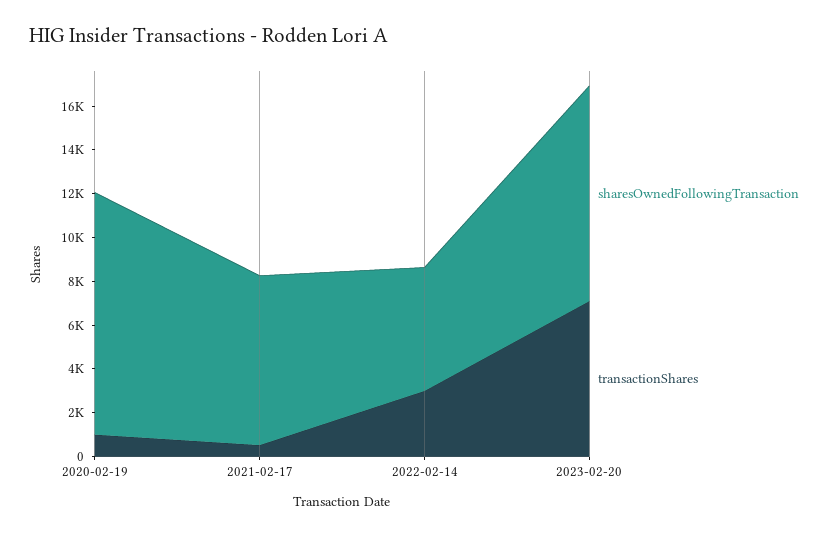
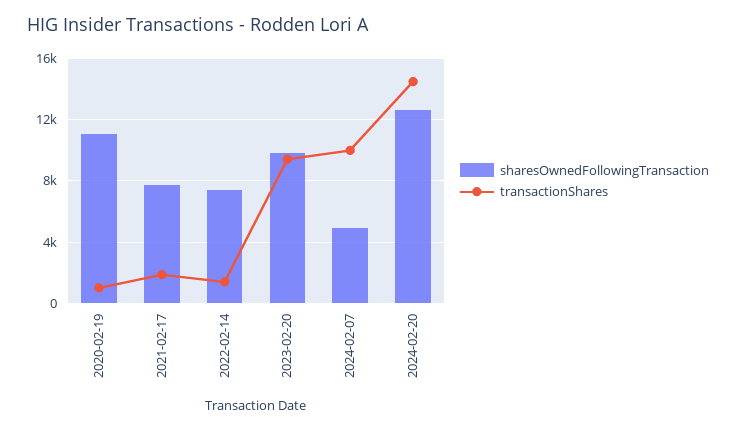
transactionShares, 2021-02-17: 500 -> 2000
sharesOwnedFollowingTransaction, 2022-02-14: 5500 -> 7500
transactionShares, 2022-02-14: 3000 -> 1500
transactionShares, 2023-02-20: 7000 -> 9500
sharesOwnedFollowingTransaction, 2024-02-07: none -> 5000
transactionShares, 2024-02-07: none -> 10000
sharesOwnedFollowingTransaction, 2024-02-20: none -> 12500
transactionShares, 2024-02-20: none -> 14500

